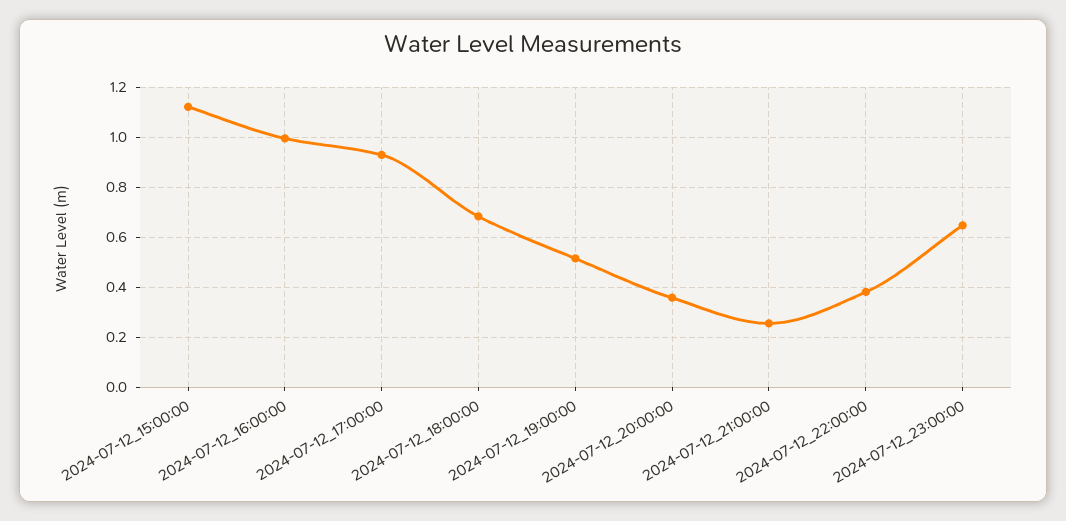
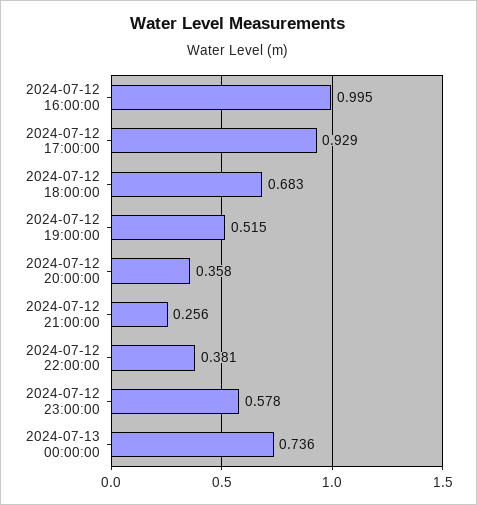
2024-07-12_15:00:00: 1.125 -> none
2024-07-12_23:00:00: 0.65 -> 0.578
2024-07-13 00:00:00: none -> 0.736

